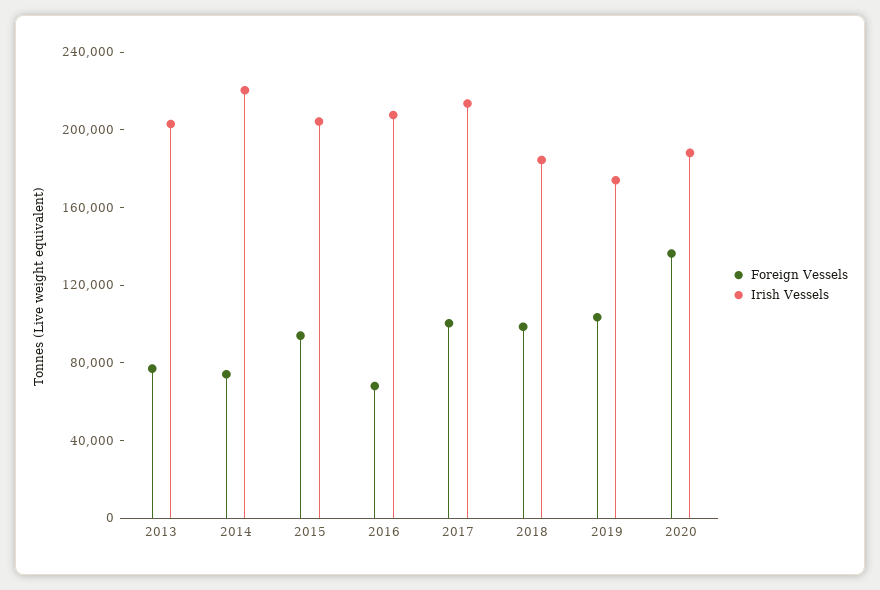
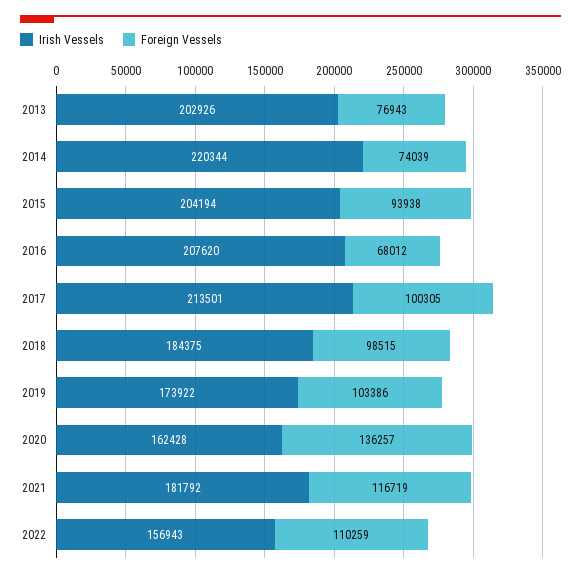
Irish Vessels, 2020: 190000 -> 162428
Irish Vessels, 2021: none -> 181792
Foreign Vessels, 2021: none -> 116719
Irish Vessels, 2022: none -> 156943
Foreign Vessels, 2022: none -> 110259

